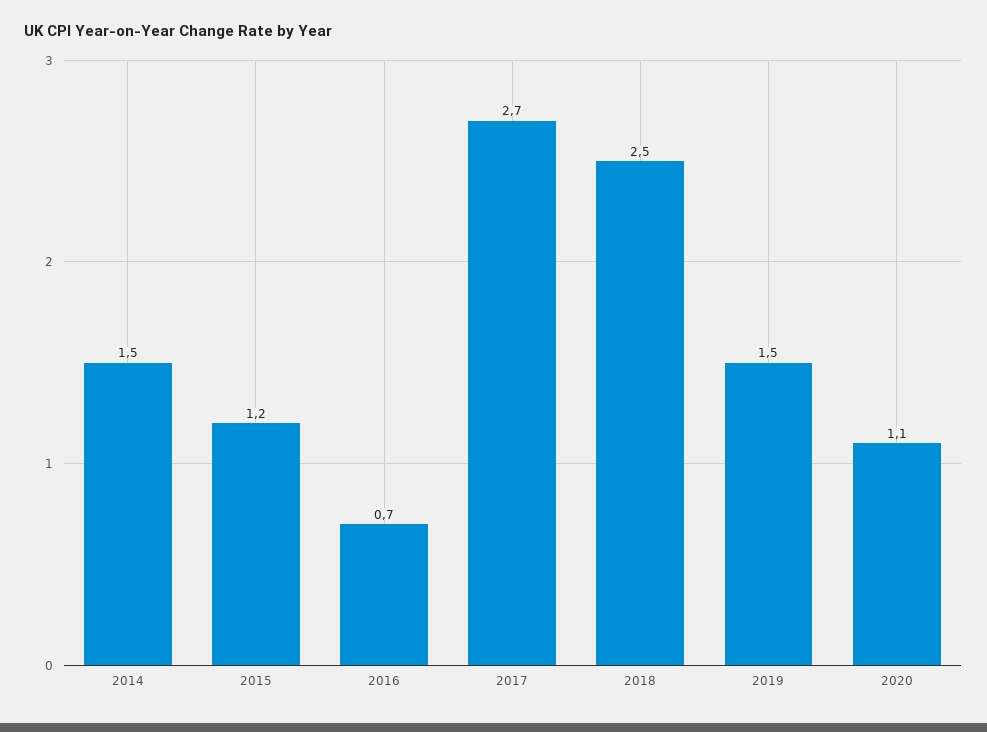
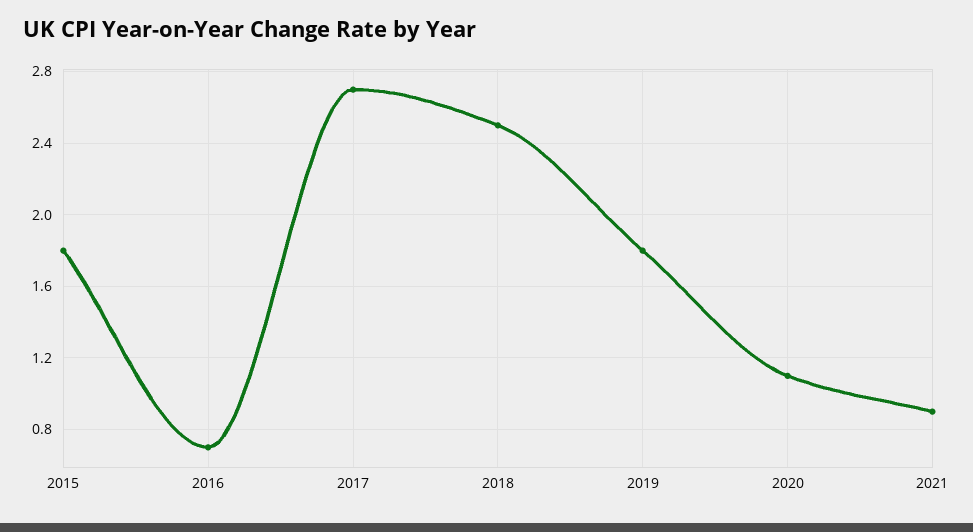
2014: 1.5 -> none
2015: 1.2 -> 1.8
2019: 1.5 -> 1.8
2021: none -> 0.9

